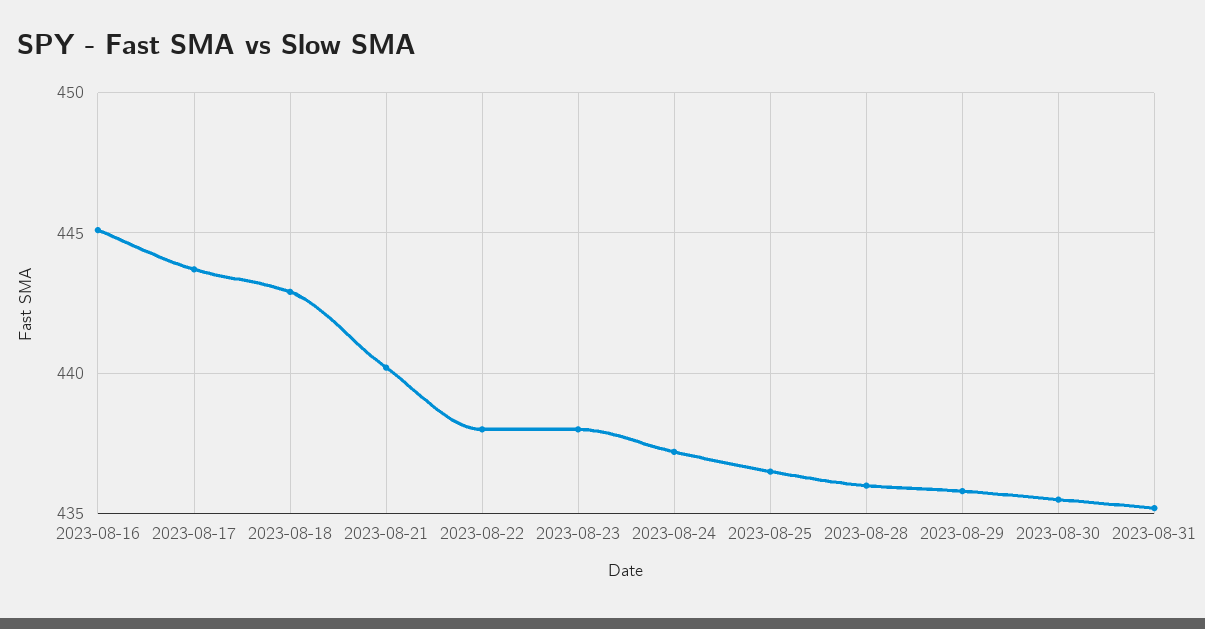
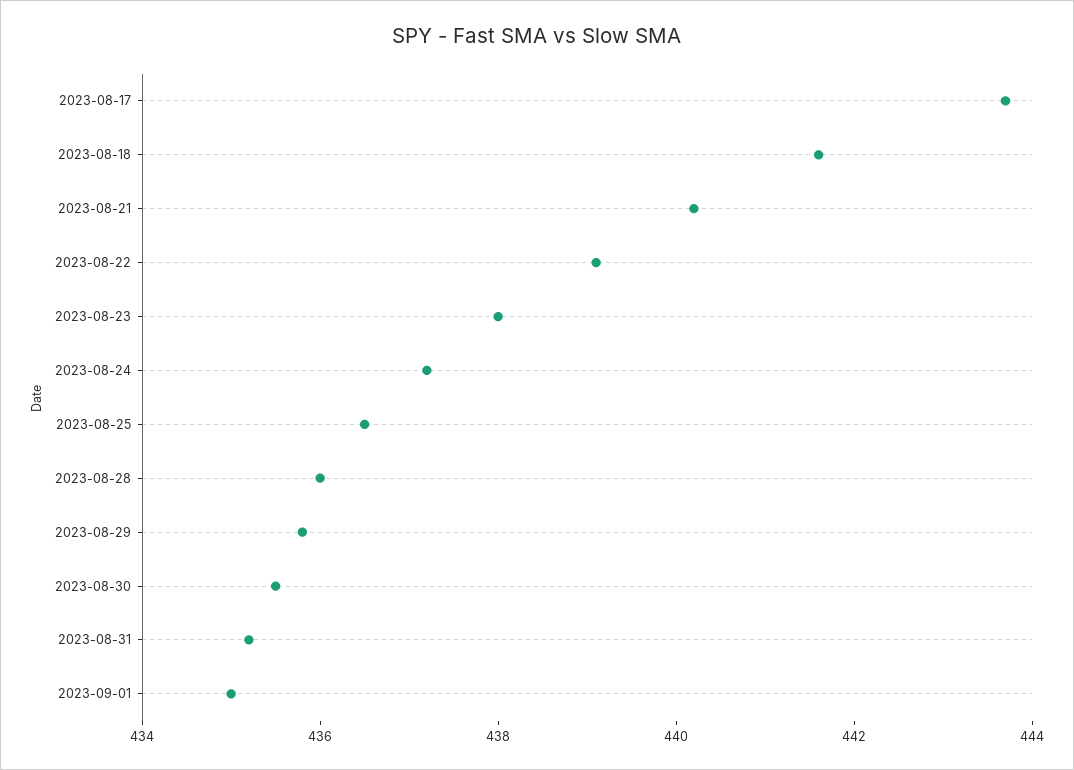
2023-08-16: 445 -> none
2023-08-18: 443 -> 441.5
2023-08-22: 438 -> 439
2023-09-01: none -> 435

